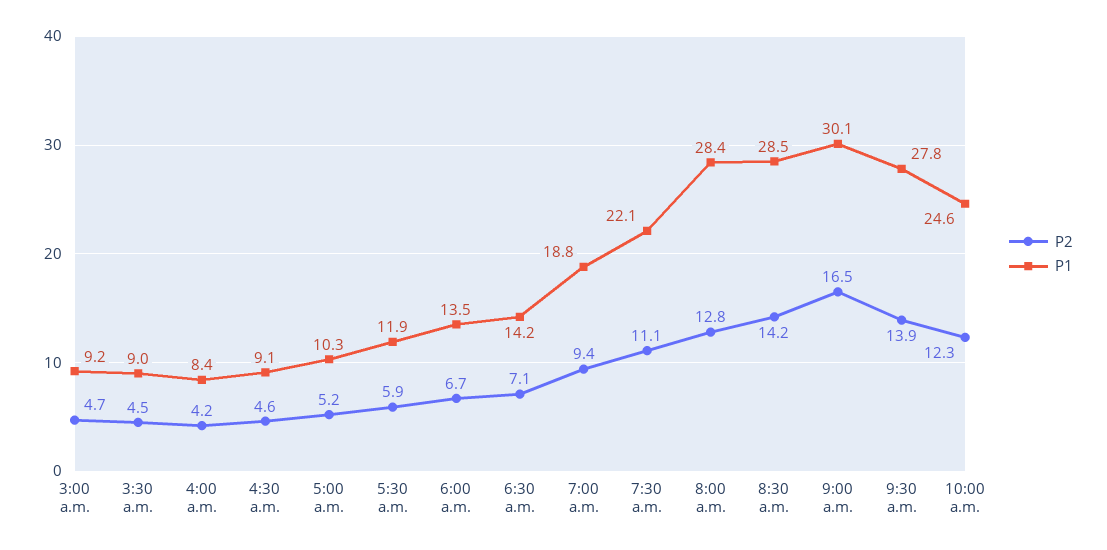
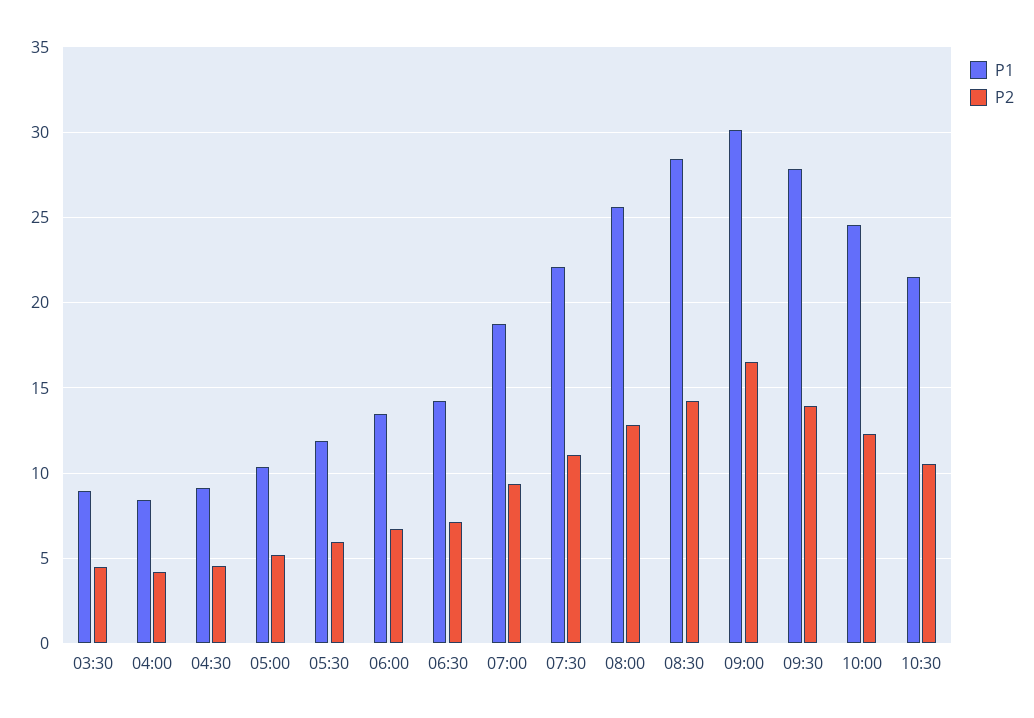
P2, 3:00 a.m.: 4.7 -> none
P1, 3:00 a.m.: 9.2 -> none
P1, 8:00 a.m.: 28.4 -> 25.5
P1, 10:30: none -> 21.5
P2, 10:30: none -> 10.5

